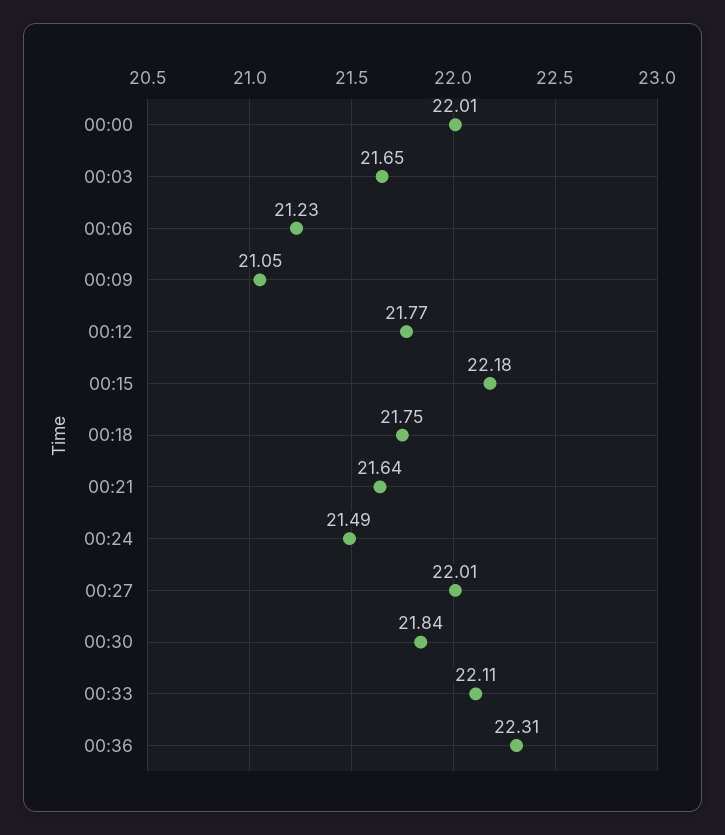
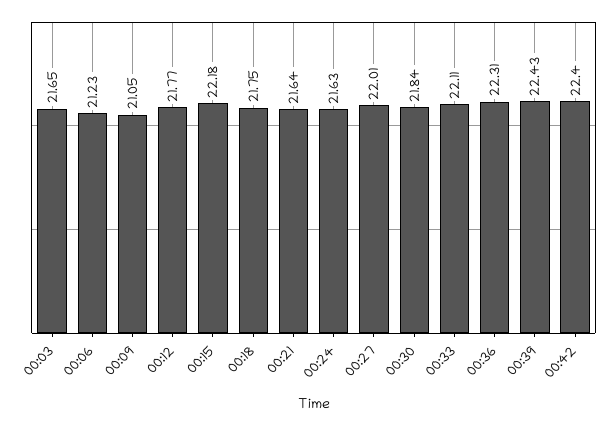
00:00: 22.01 -> none
00:24: 21.49 -> 21.63
00:39: none -> 22.43
00:42: none -> 22.4

